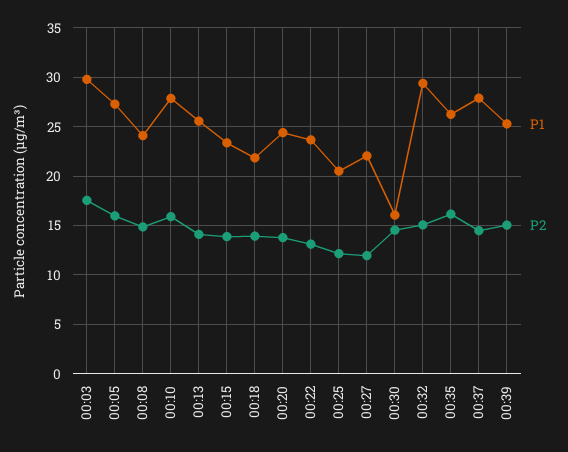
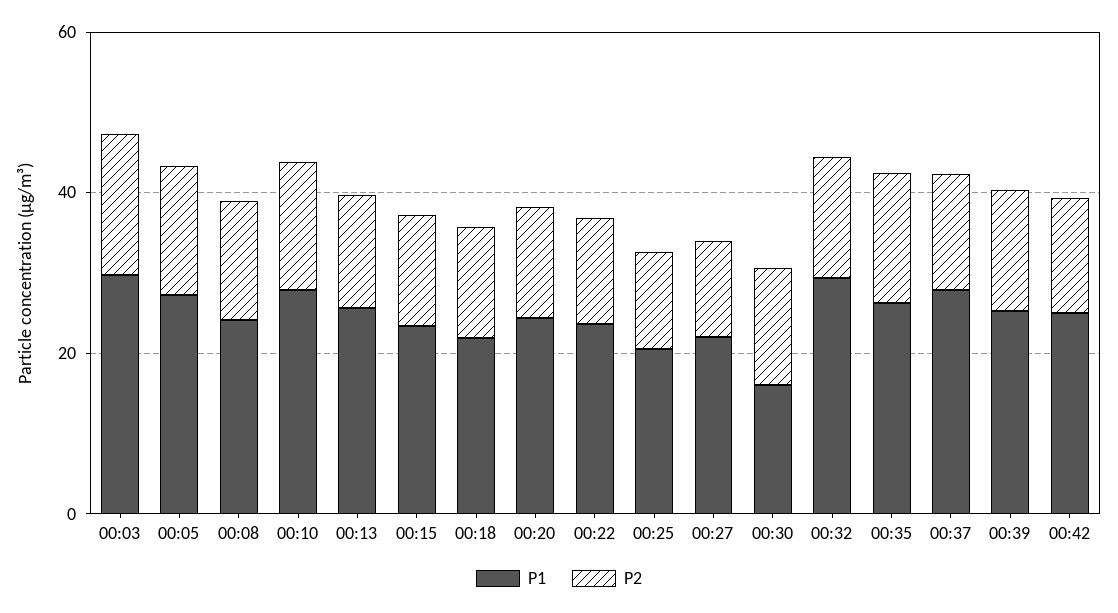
P1, 00:42: none -> 25
P2, 00:42: none -> 15

